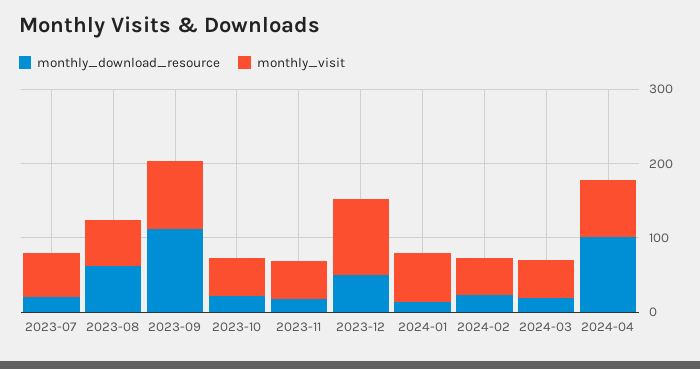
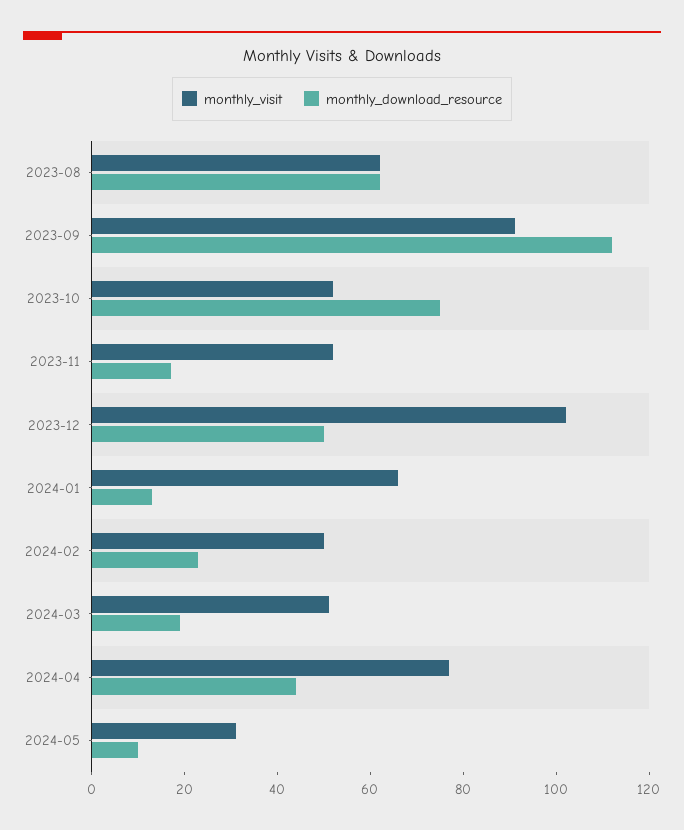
monthly_download_resource, 2023-07: 20 -> none
monthly_visit, 2023-07: 60 -> none
monthly_download_resource, 2023-10: 20 -> 75
monthly_download_resource, 2024-04: 100 -> 45
monthly_visit, 2024-05: none -> 30
monthly_download_resource, 2024-05: none -> 10

